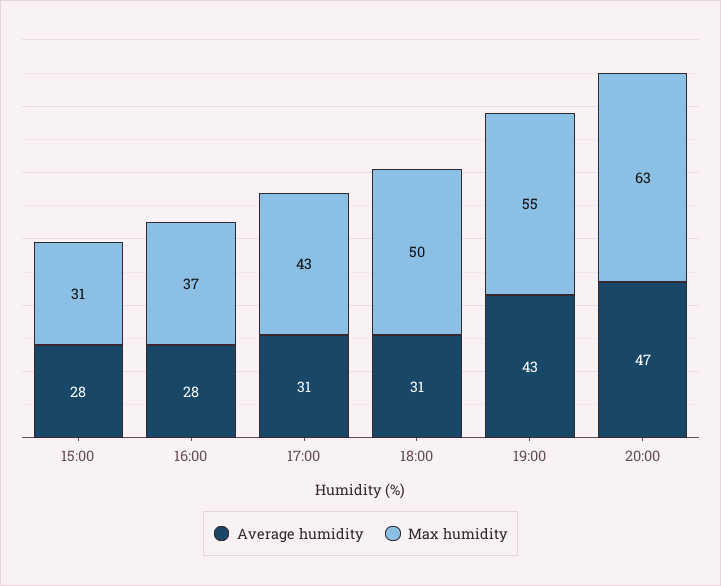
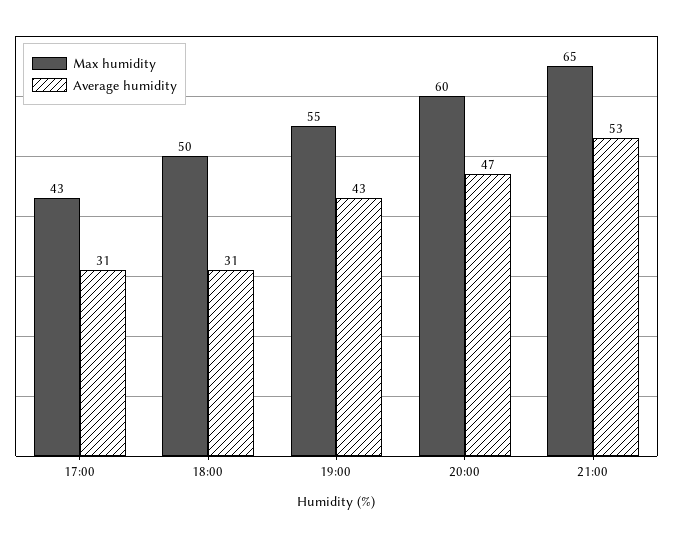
Average humidity, 15:00: 28 -> none
Max humidity, 15:00: 31 -> none
Average humidity, 16:00: 28 -> none
Max humidity, 16:00: 37 -> none
Max humidity, 20:00: 63 -> 60
Max humidity, 21:00: none -> 65
Average humidity, 21:00: none -> 53

